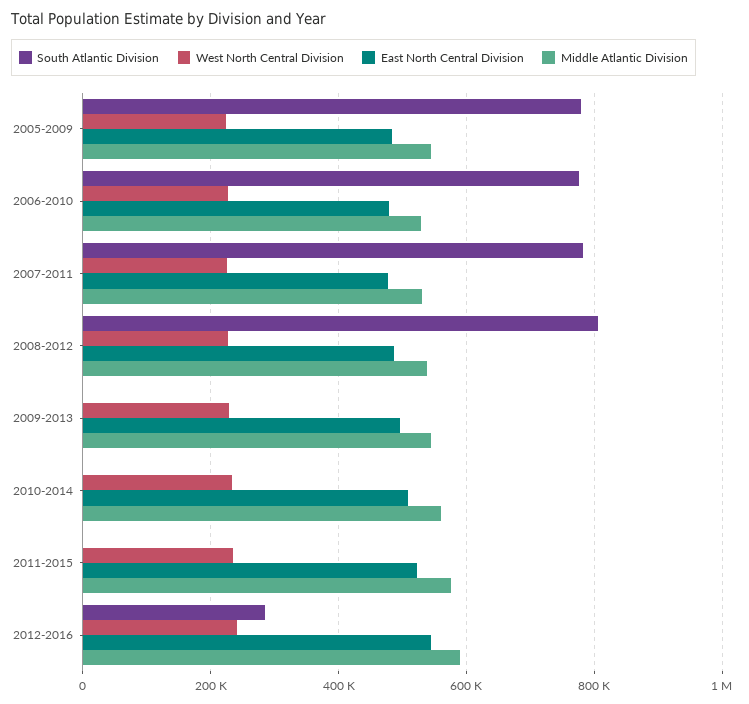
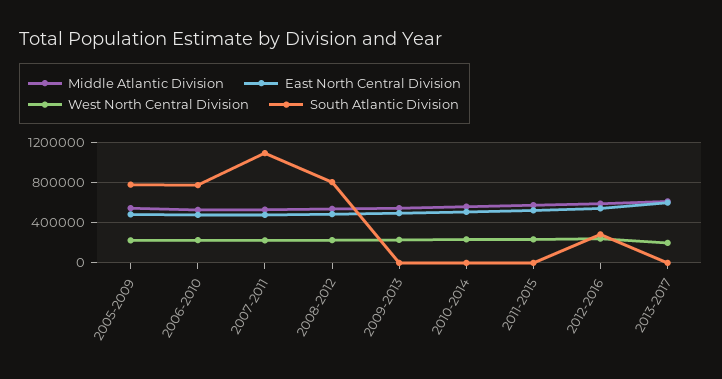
South Atlantic Division, 2007-2011: 780000 -> 1100000
Middle Atlantic Division, 2013-2017: none -> 600000
East North Central Division, 2013-2017: none -> 600000
West North Central Division, 2013-2017: none -> 200000
South Atlantic Division, 2013-2017: none -> 0

